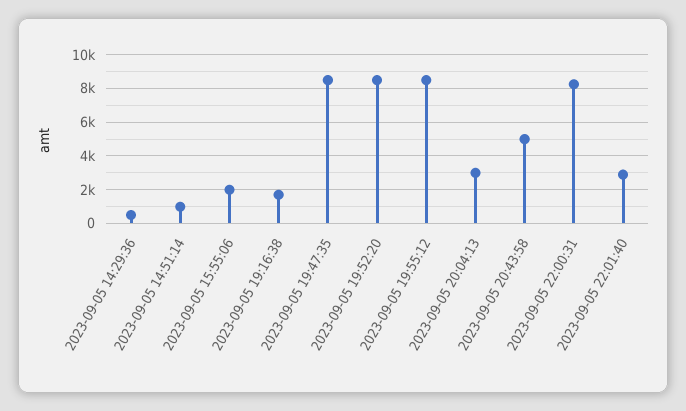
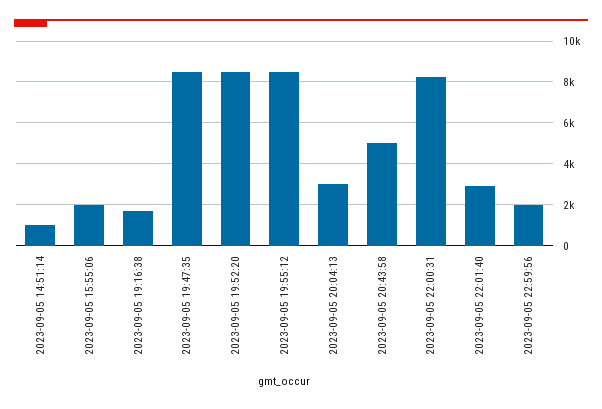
2023-09-05 14:29:36: 500 -> none
2023-09-05 22:59:56: none -> 2000

